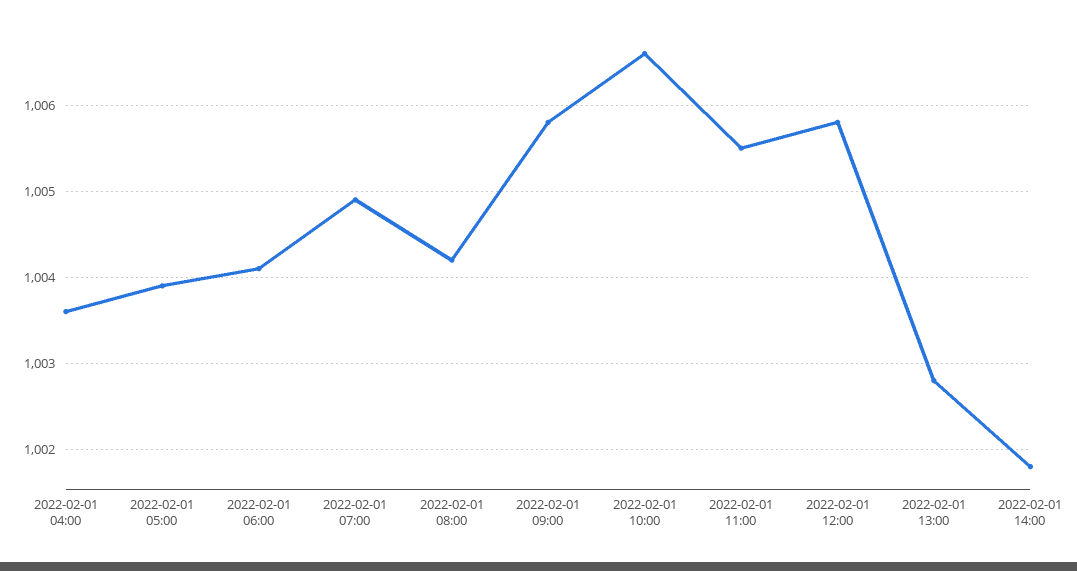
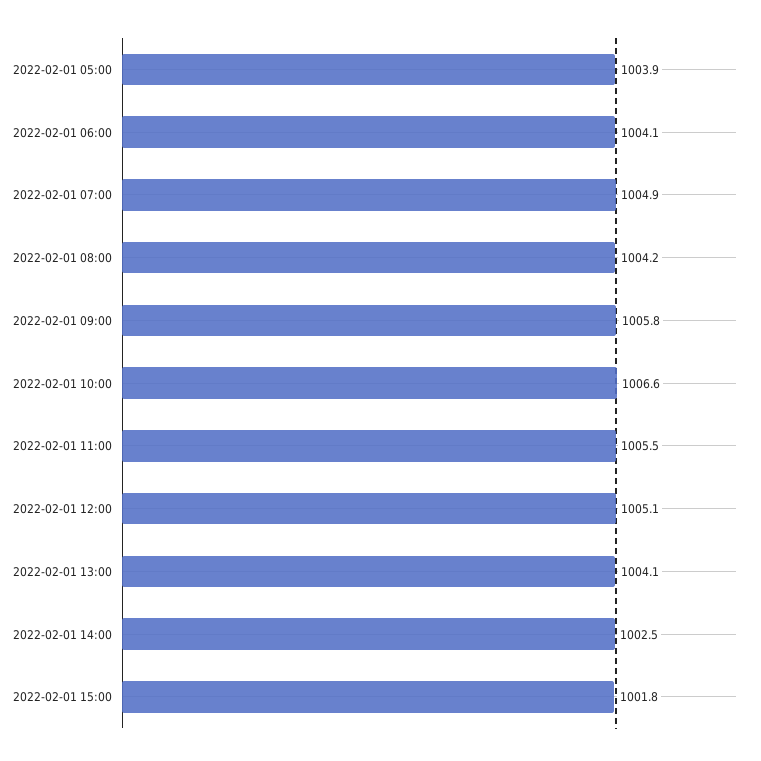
2022-02-01 04:00: 1003.6 -> none
2022-02-01 12:00: 1005.8 -> 1005.1
2022-02-01 13:00: 1002.8 -> 1004.1
2022-02-01 14:00: 1001.8 -> 1002.5
2022-02-01 15:00: none -> 1001.8

